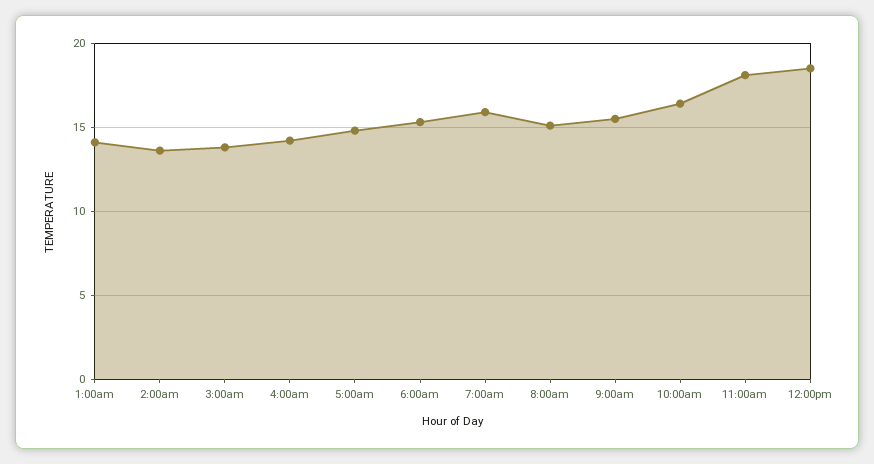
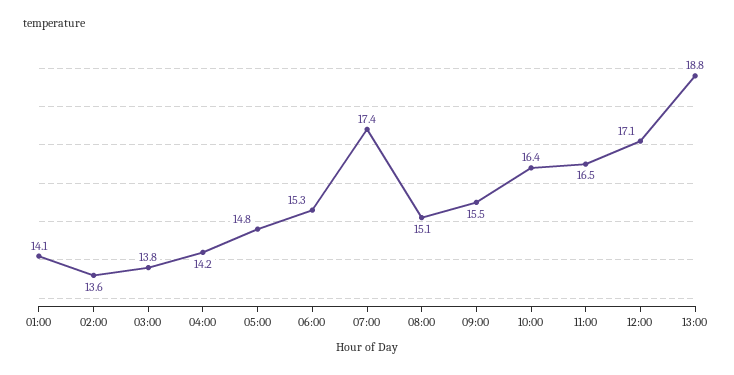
7:00am: 16 -> 17.4
11:00am: 18 -> 16.5
12:00pm: 18.5 -> 17.1
13:00: none -> 18.8

